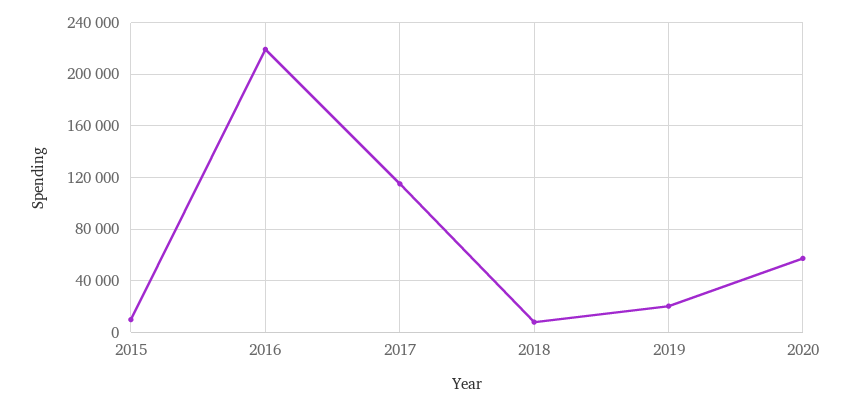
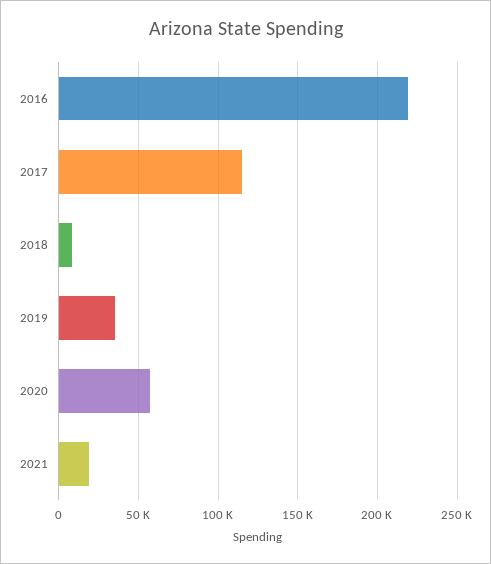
2015: 10000 -> none
2019: 20000 -> 35000
2021: none -> 20000

